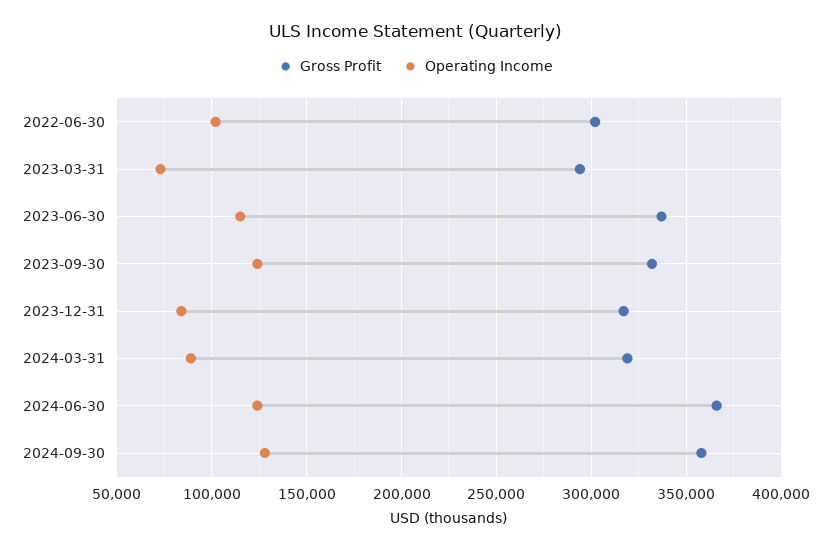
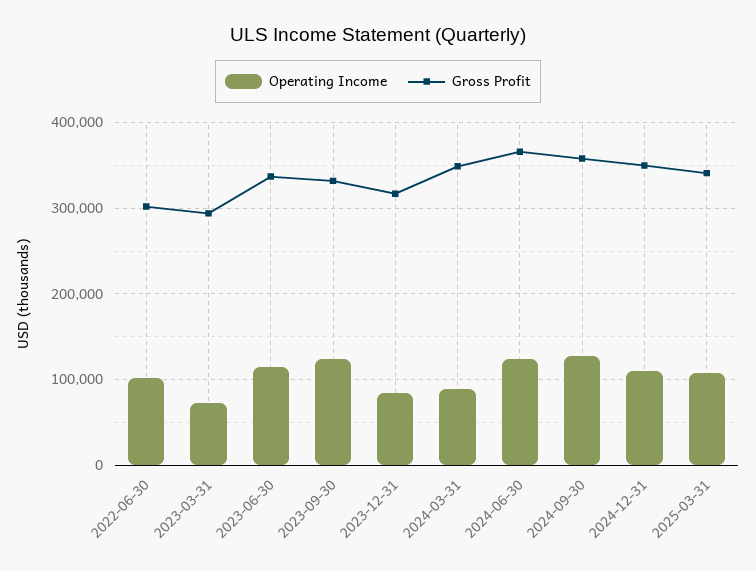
Gross Profit, 2024-03-31: 320000 -> 350000
Operating Income, 2024-12-31: none -> 110000
Gross Profit, 2024-12-31: none -> 350000
Operating Income, 2025-03-31: none -> 110000
Gross Profit, 2025-03-31: none -> 340000

